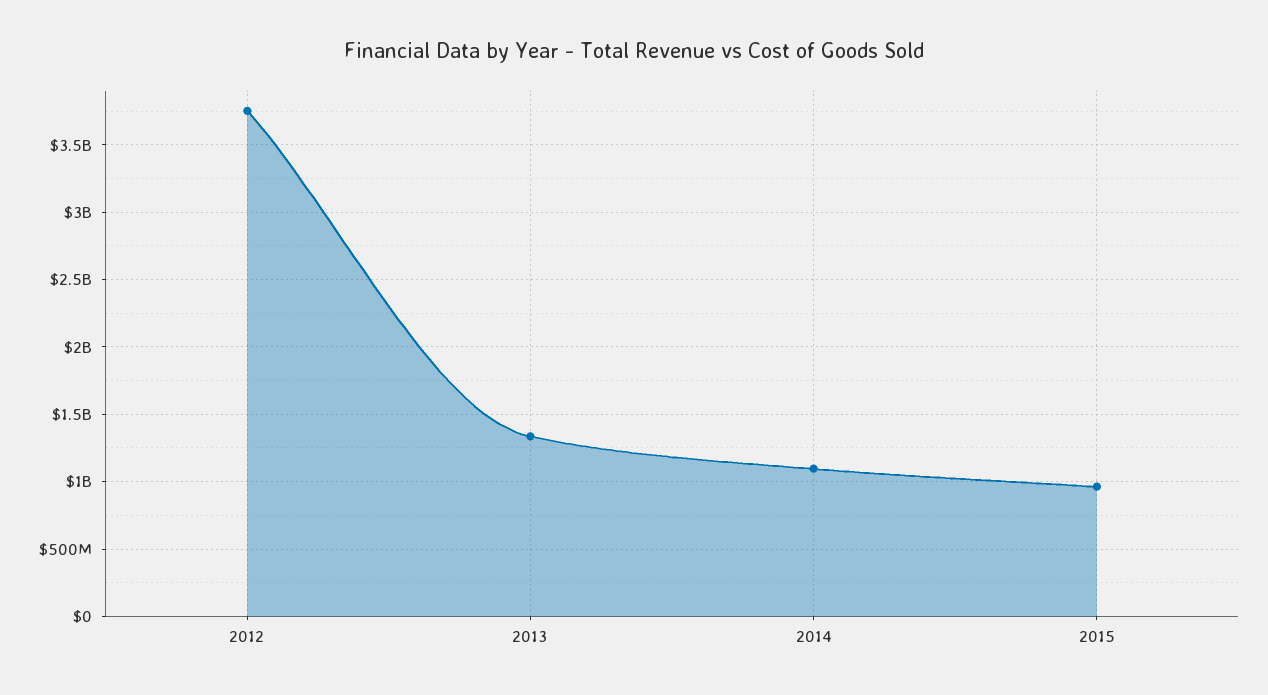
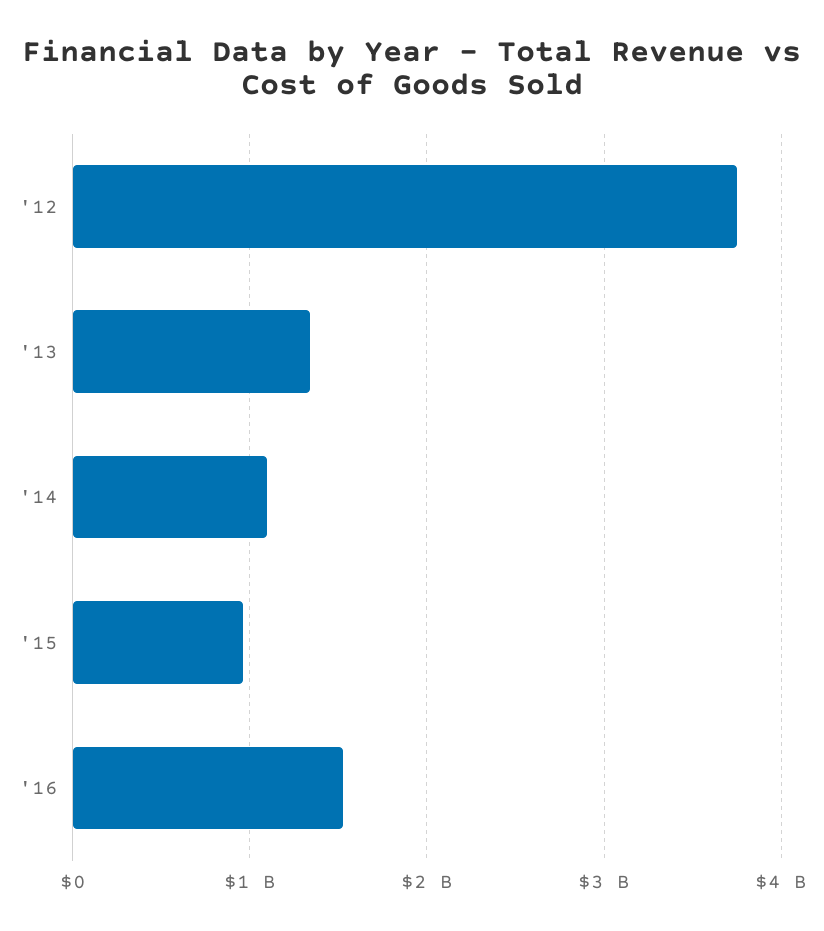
'16: none -> 1500000000

